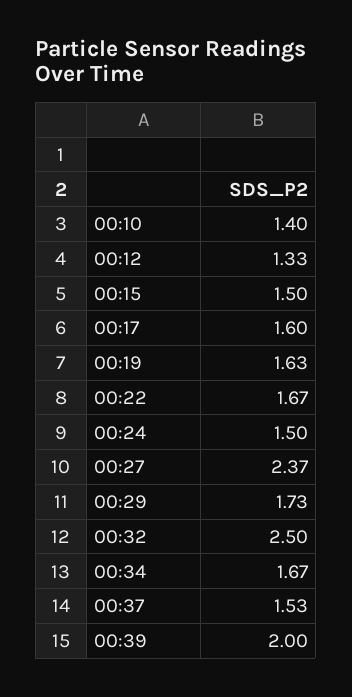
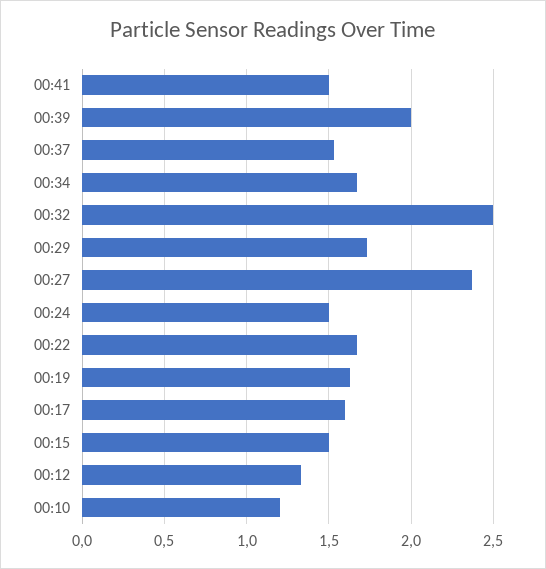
00:10: 1.4 -> 1.2
00:41: none -> 1.5

